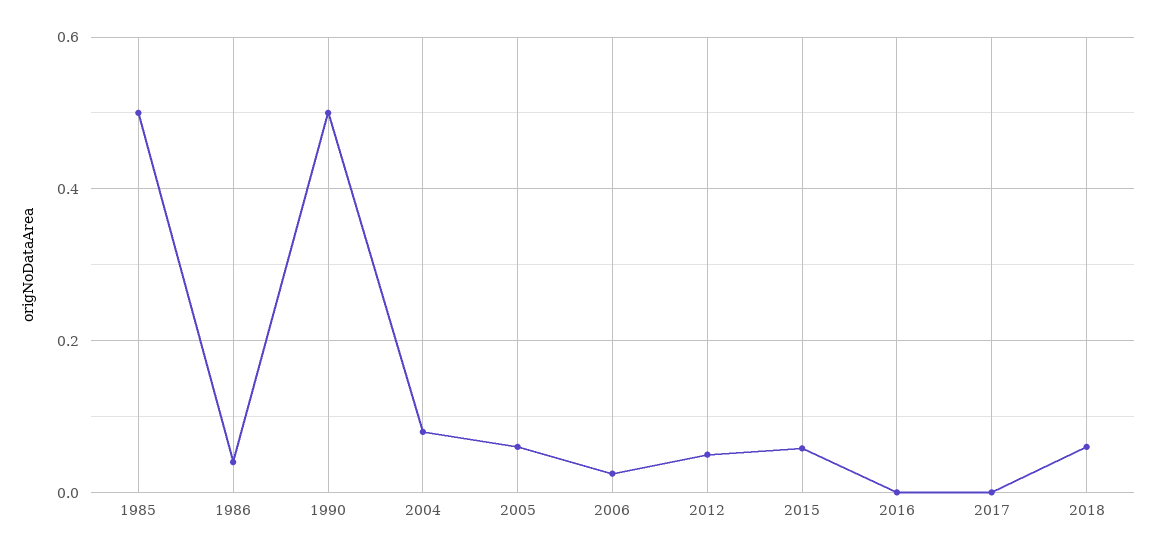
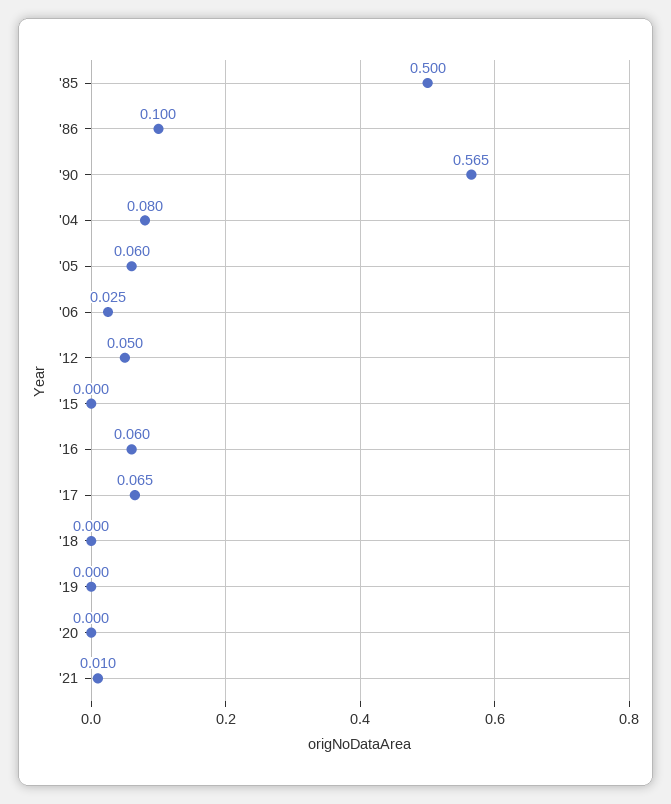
1986: 0.04 -> 0.1
1990: 0.5 -> 0.565
2015: 0.06 -> 0
2016: 0 -> 0.06
2017: 0 -> 0.065
2018: 0.06 -> 0
'19: none -> 0
'20: none -> 0
'21: none -> 0.01

